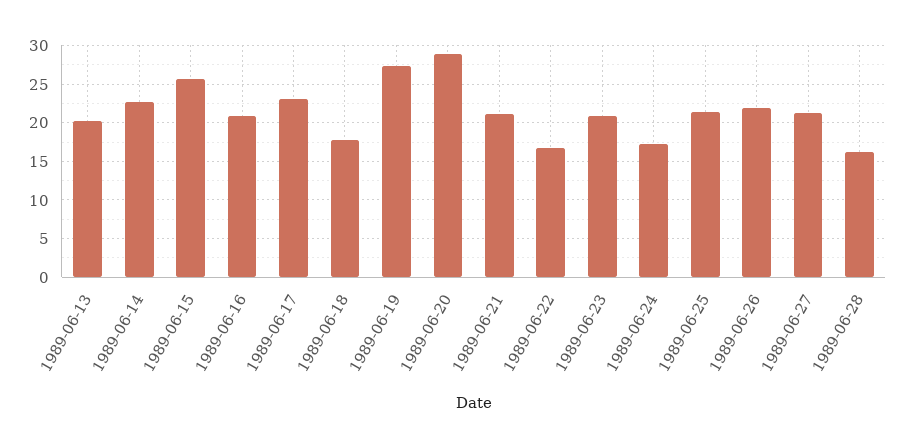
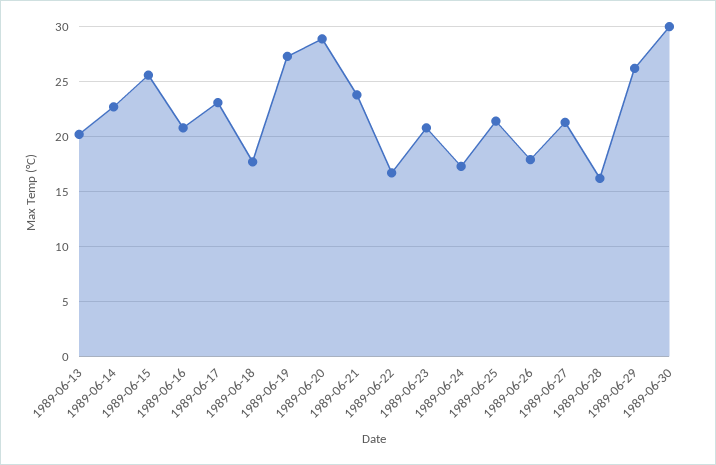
1989-06-21: 21 -> 24
1989-06-26: 22 -> 18
1989-06-29: none -> 26
1989-06-30: none -> 30

